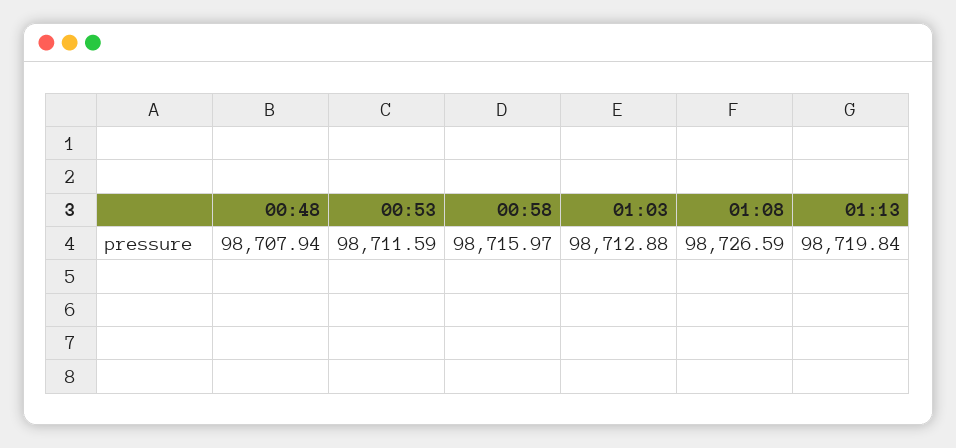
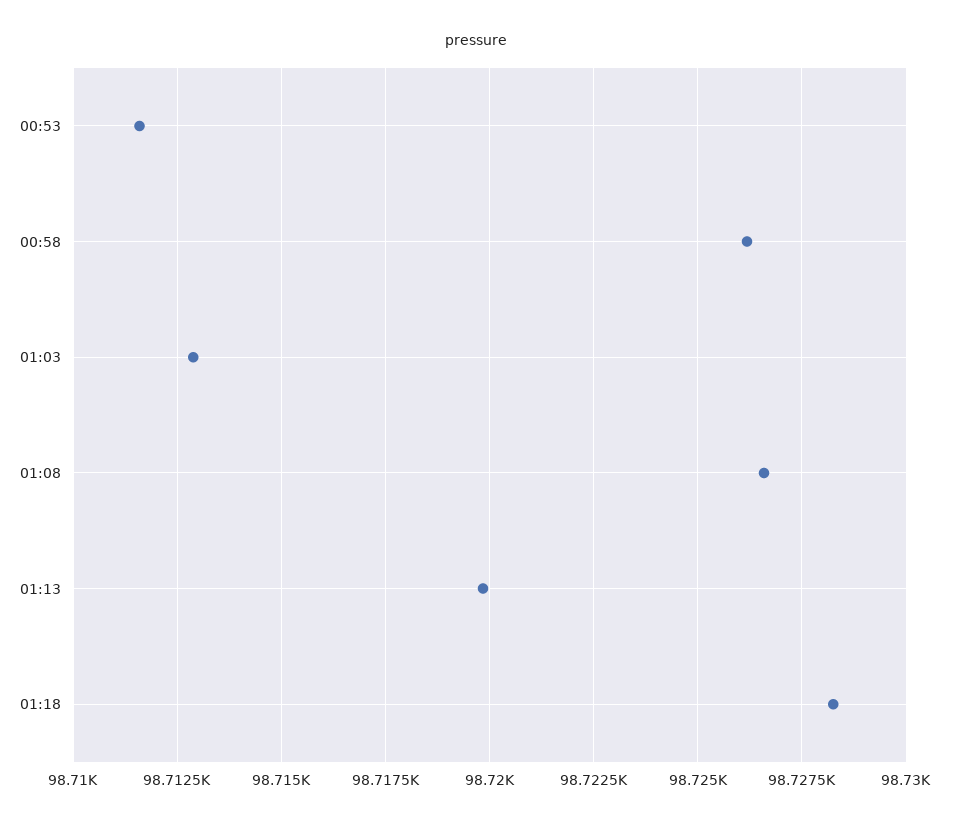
00:48: 98707.94 -> none
00:58: 98715.97 -> 98726.25
01:18: none -> 98728.25

